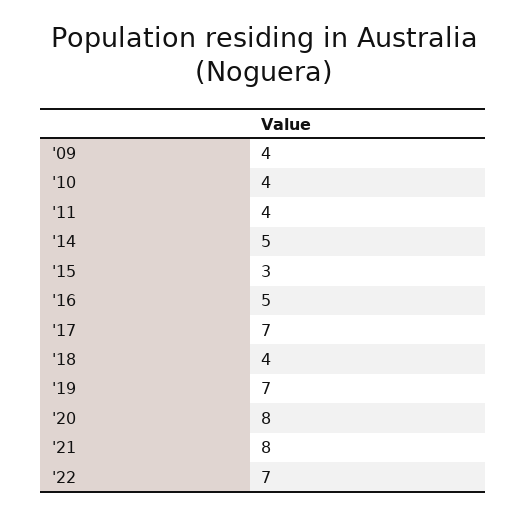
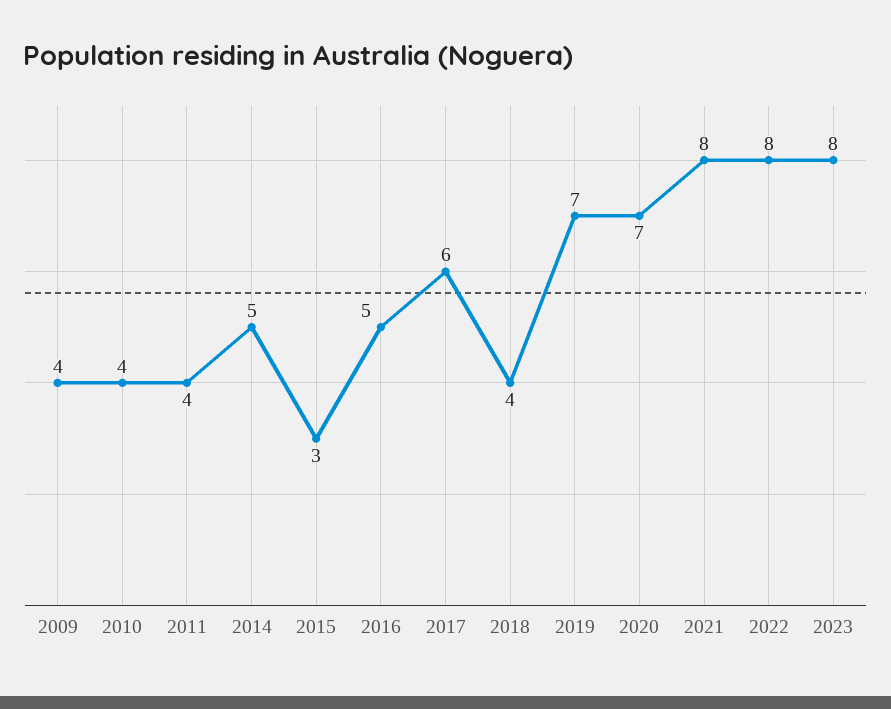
'17: 7 -> 6
'20: 8 -> 7
'22: 7 -> 8
2023: none -> 8

